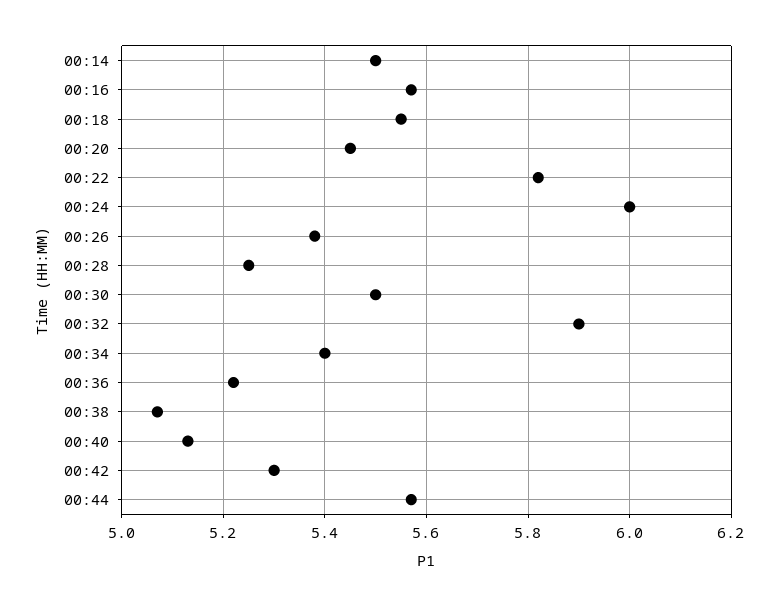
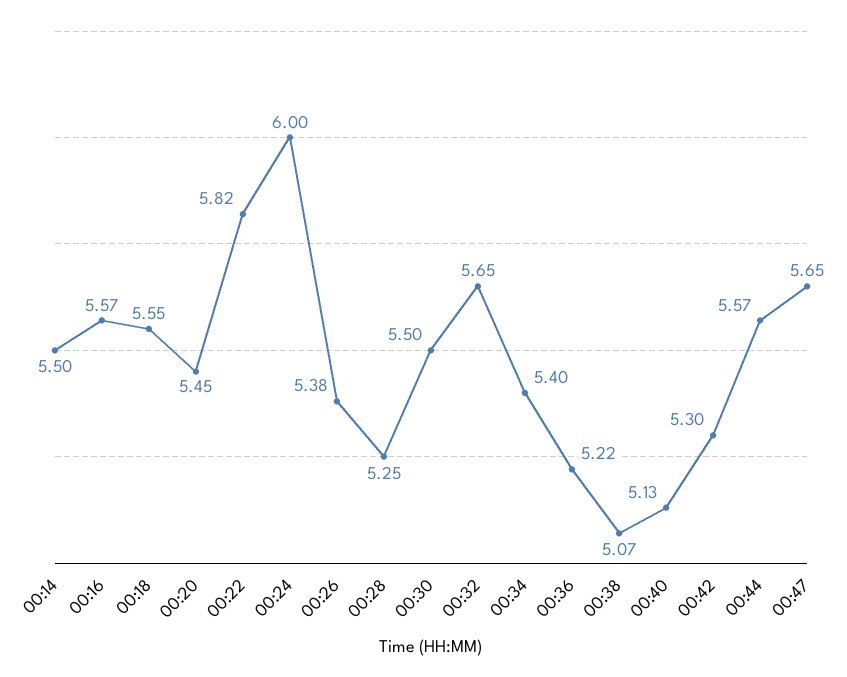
00:32: 5.9 -> 5.65
00:47: none -> 5.65

